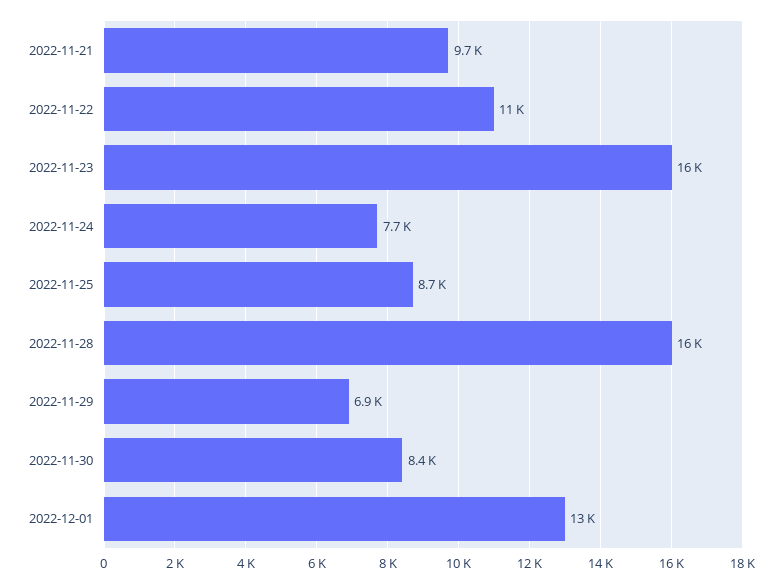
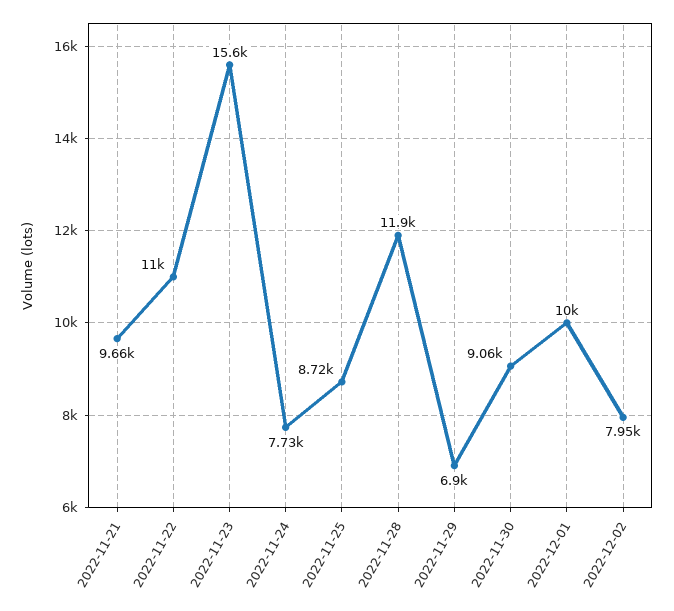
2022-11-28: 16000 -> 11900
2022-11-30: 8400 -> 9060
2022-12-01: 13000 -> 10000
2022-12-02: none -> 7950

